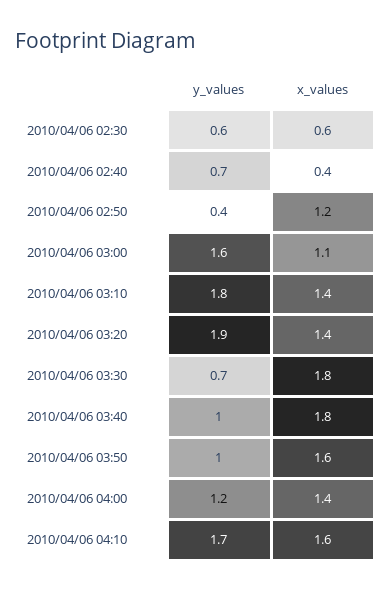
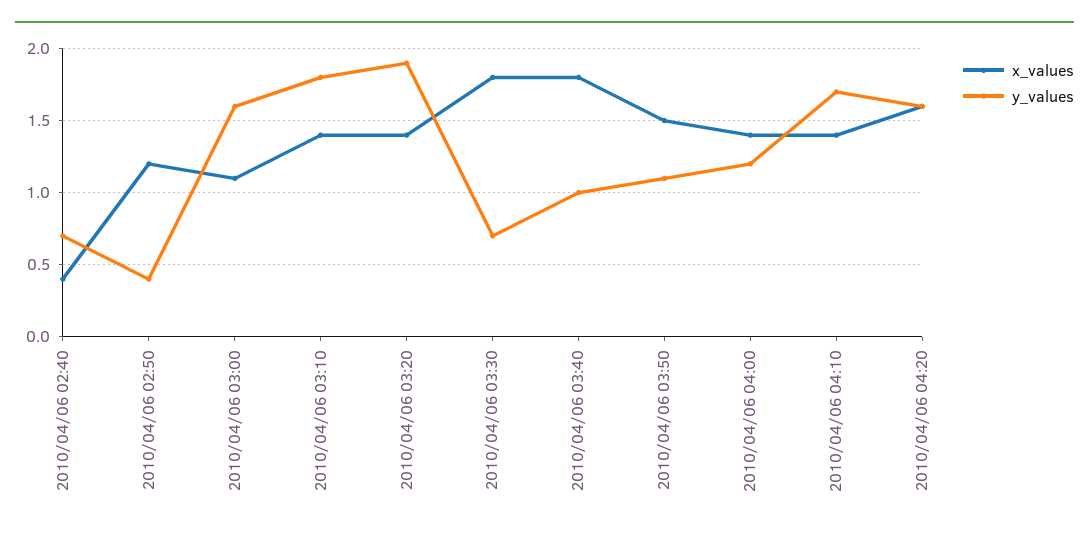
y_values, 2010/04/06 02:30: 0.6 -> none
x_values, 2010/04/06 02:30: 0.6 -> none
y_values, 2010/04/06 03:50: 1 -> 1.1
x_values, 2010/04/06 03:50: 1.6 -> 1.5
x_values, 2010/04/06 04:10: 1.6 -> 1.4
x_values, 2010/04/06 04:20: none -> 1.6
y_values, 2010/04/06 04:20: none -> 1.6

